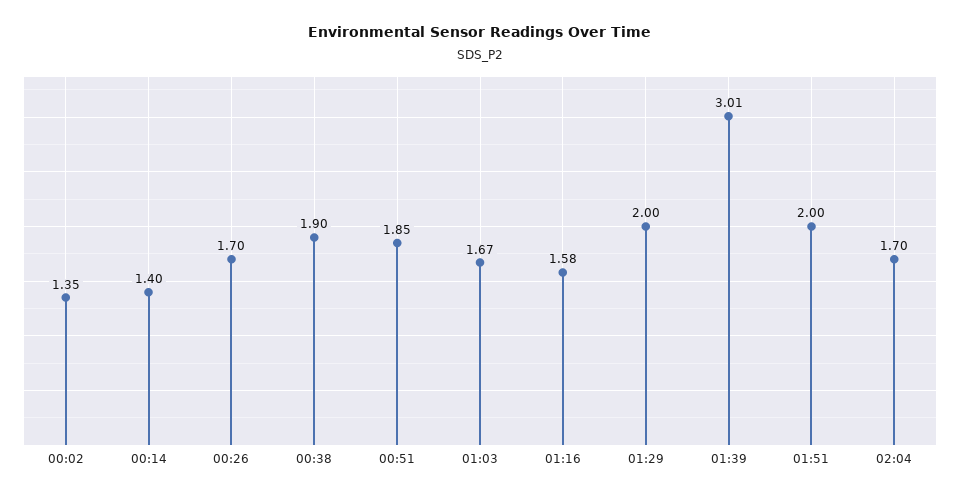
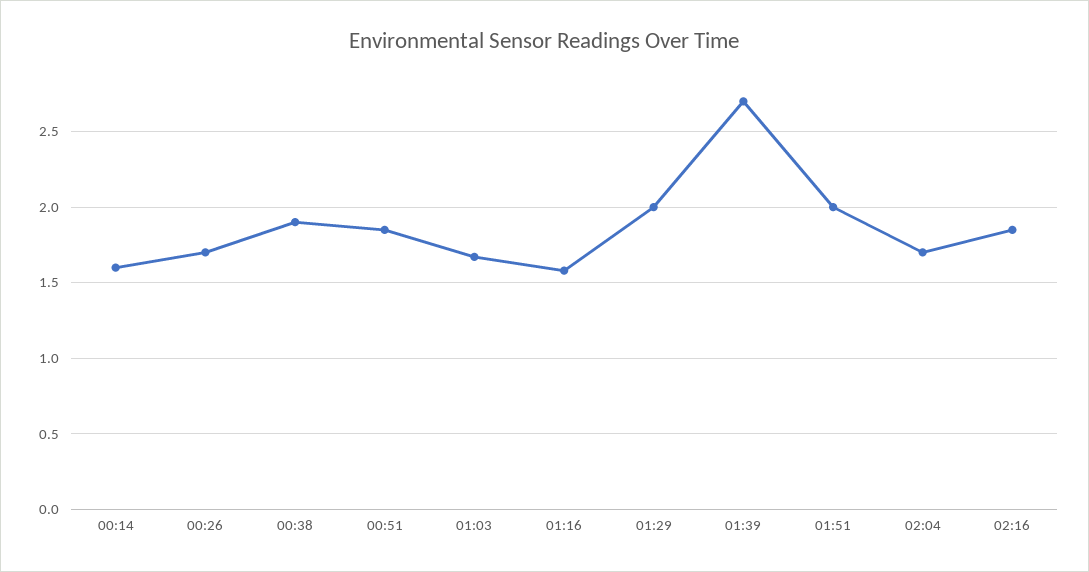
00:02: 1.35 -> none
00:14: 1.4 -> 1.6
01:39: 3.01 -> 2.7
02:16: none -> 1.85

